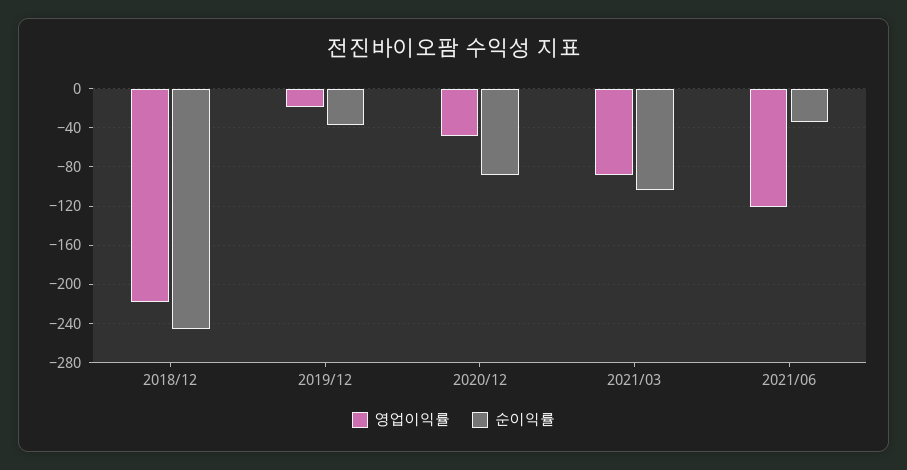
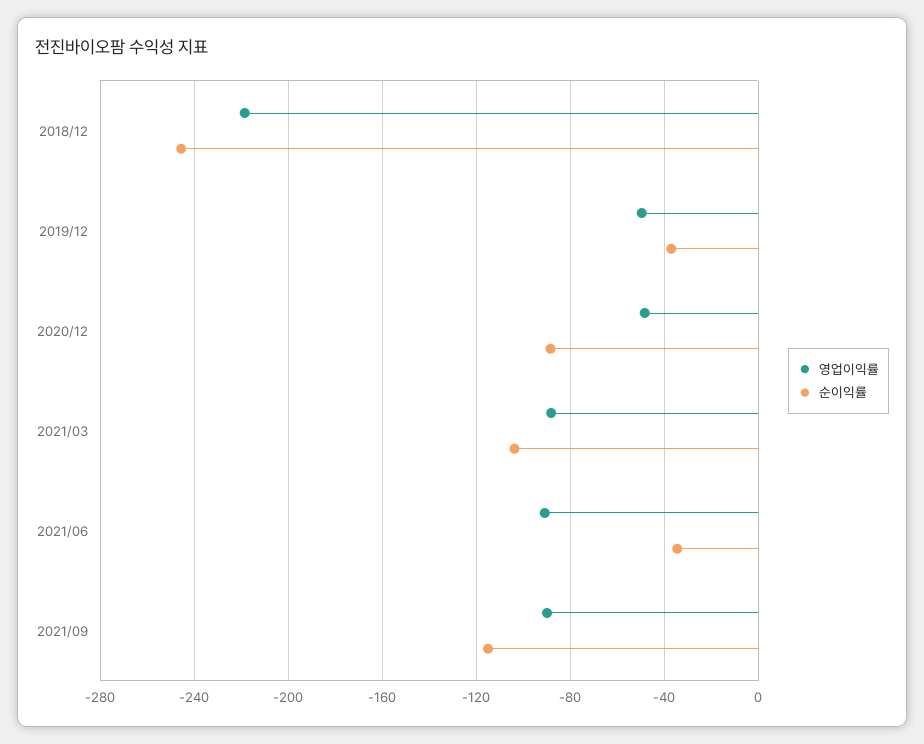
영업이익률, 2019/12: -20 -> -50
영업이익률, 2021/06: -120 -> -90
영업이익률, 2021/09: none -> -90
순이익률, 2021/09: none -> -115

